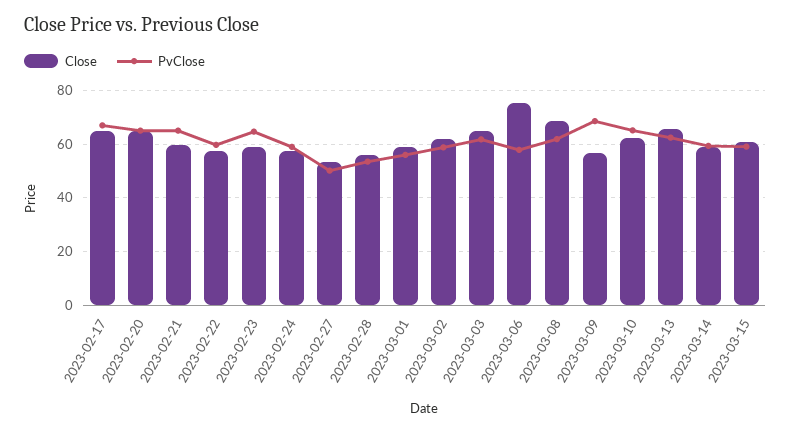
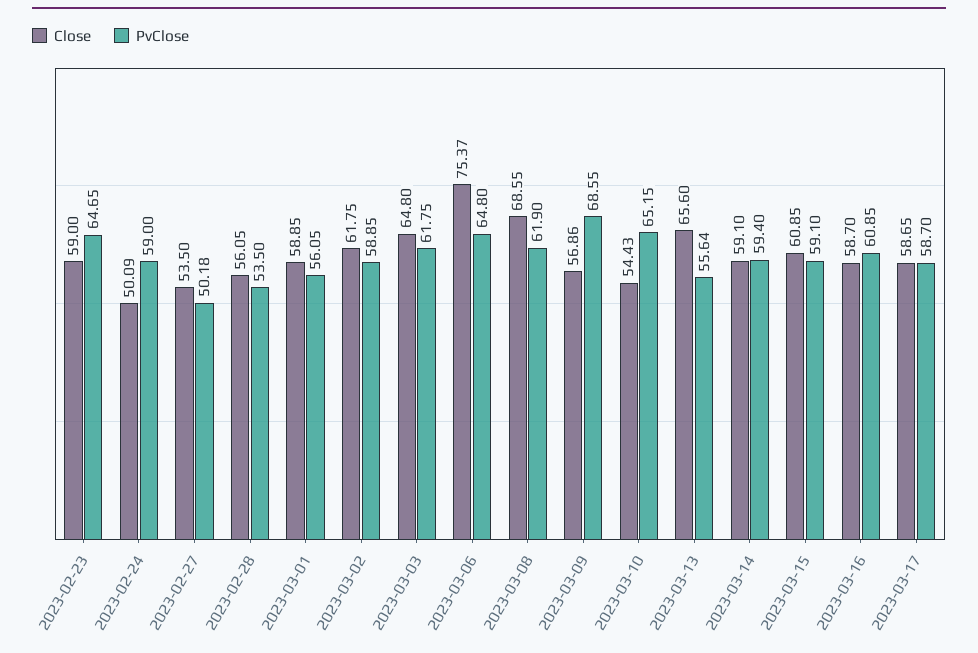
Close, 2023-02-17: 65 -> none
PvClose, 2023-02-17: 67.5 -> none
Close, 2023-02-20: 65 -> none
PvClose, 2023-02-20: 65 -> none
Close, 2023-02-21: 60 -> none
PvClose, 2023-02-21: 65 -> none
Close, 2023-02-22: 57.5 -> none
PvClose, 2023-02-22: 60 -> none
Close, 2023-02-24: 57.5 -> 50.09
PvClose, 2023-03-06: 57.5 -> 64.8
Close, 2023-03-10: 62.5 -> 54.43
PvClose, 2023-03-13: 62.5 -> 55.64
Close, 2023-03-16: none -> 58.7
PvClose, 2023-03-16: none -> 60.85
Close, 2023-03-17: none -> 58.65
PvClose, 2023-03-17: none -> 58.7

